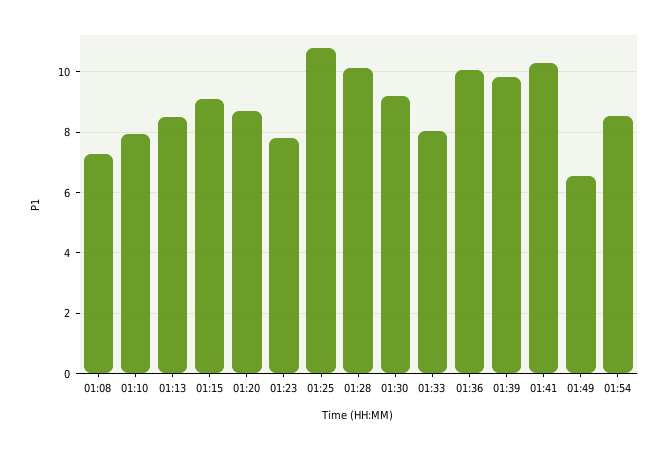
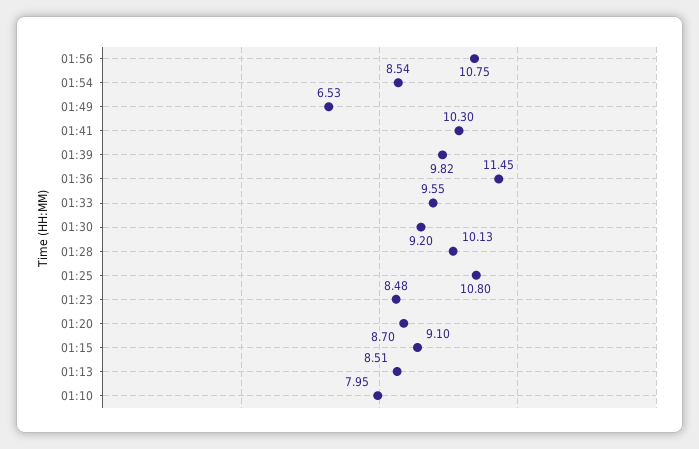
01:08: 7.2 -> none
01:23: 7.8 -> 8.48
01:33: 8 -> 9.55
01:36: 10 -> 11.45
01:56: none -> 10.75

